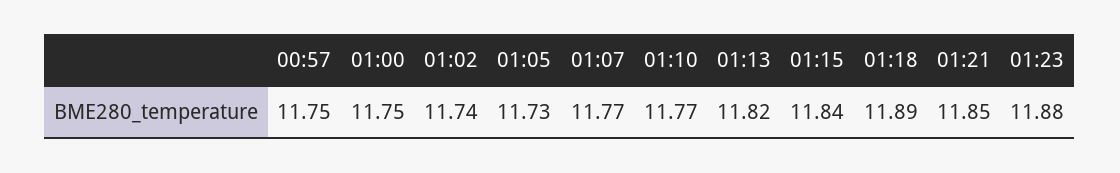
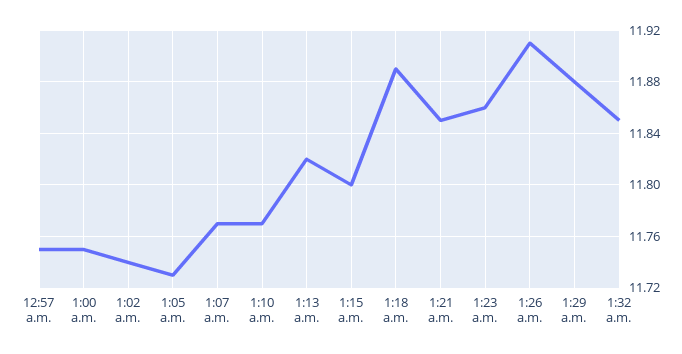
01:15: 11.84 -> 11.8
01:23: 11.88 -> 11.86
1:26 a.m.: none -> 11.91
1:29 a.m.: none -> 11.88
1:32 a.m.: none -> 11.85

